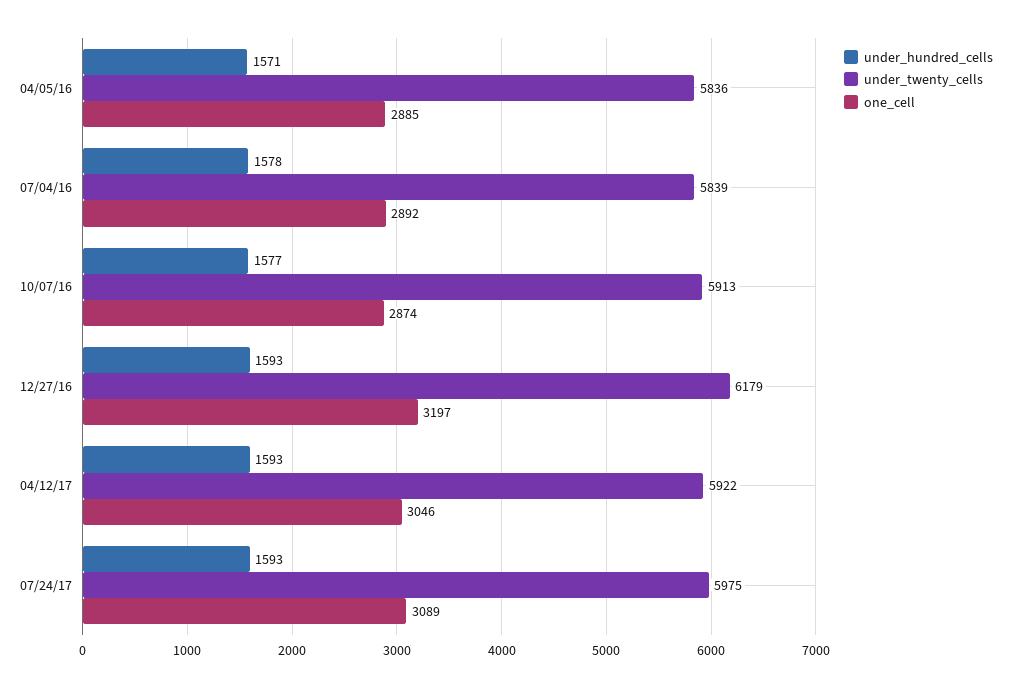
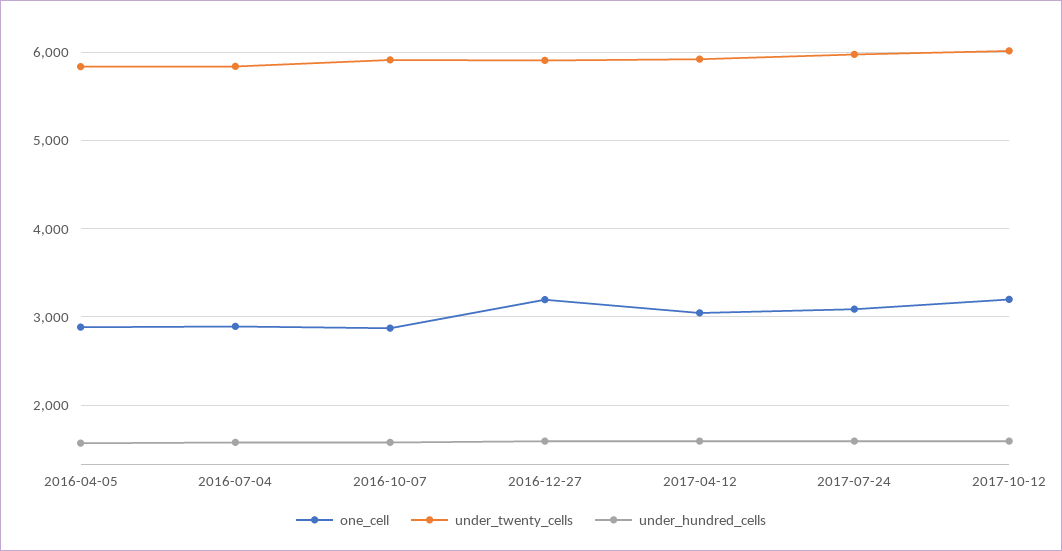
under_twenty_cells, 12/27/16: 6179 -> 5900
one_cell, 2017-10-12: none -> 3200
under_twenty_cells, 2017-10-12: none -> 6000
under_hundred_cells, 2017-10-12: none -> 1600

